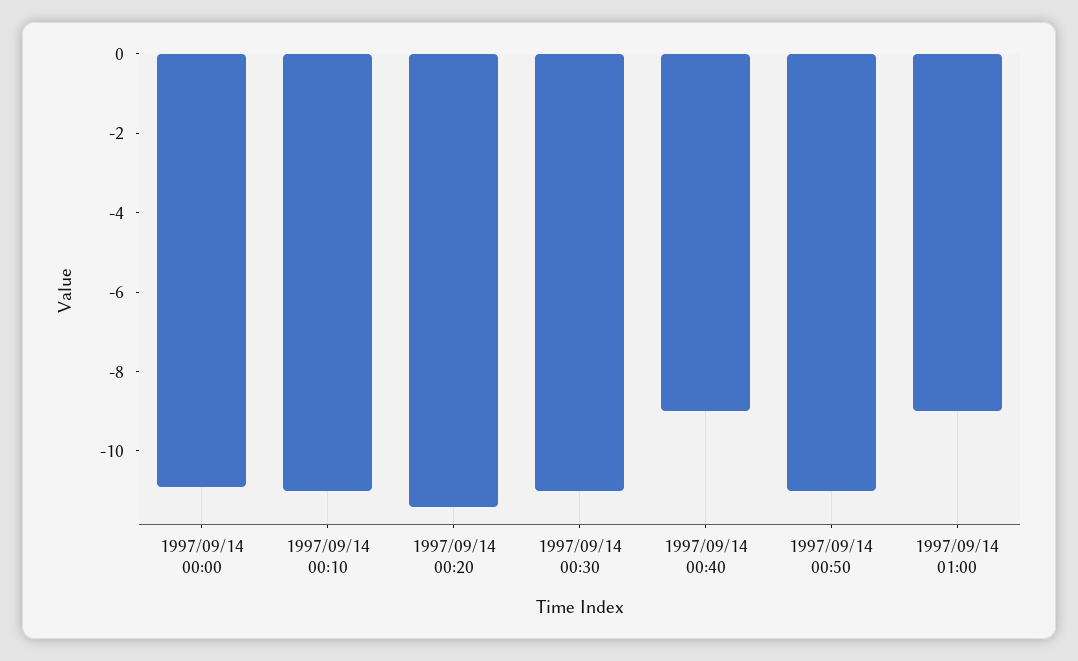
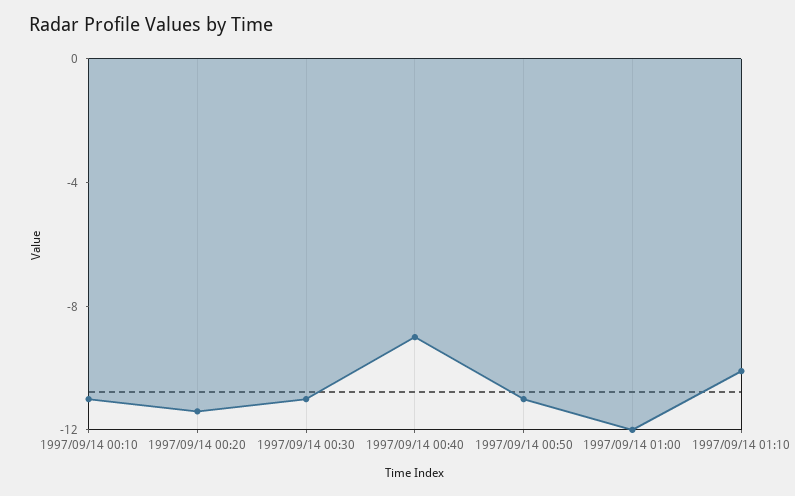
1997/09/14 00:00: -11 -> none
1997/09/14 01:00: -9 -> -12
1997/09/14 01:10: none -> -10

